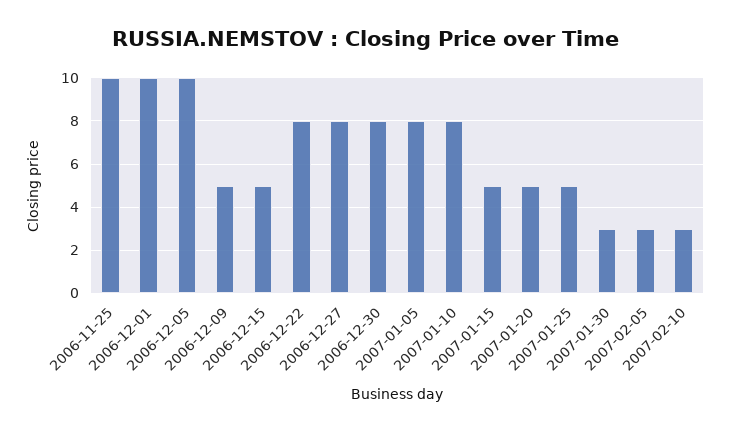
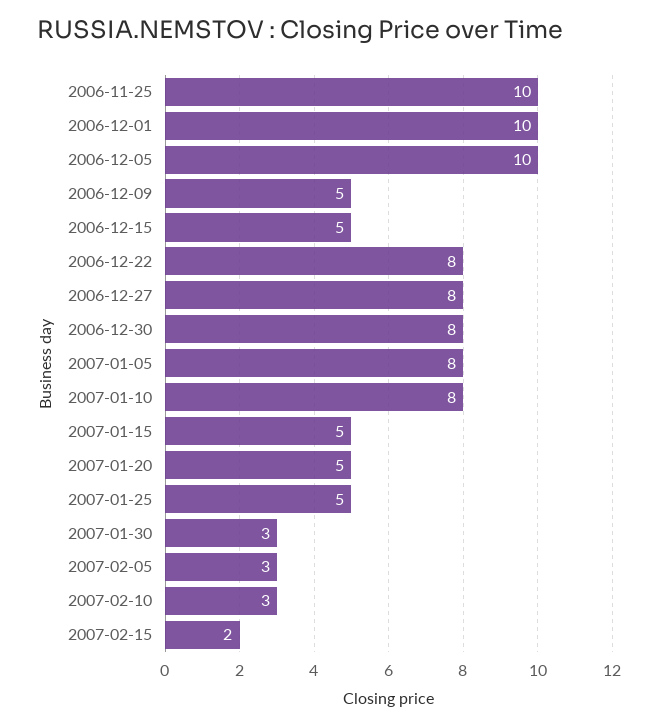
2007-02-15: none -> 2

